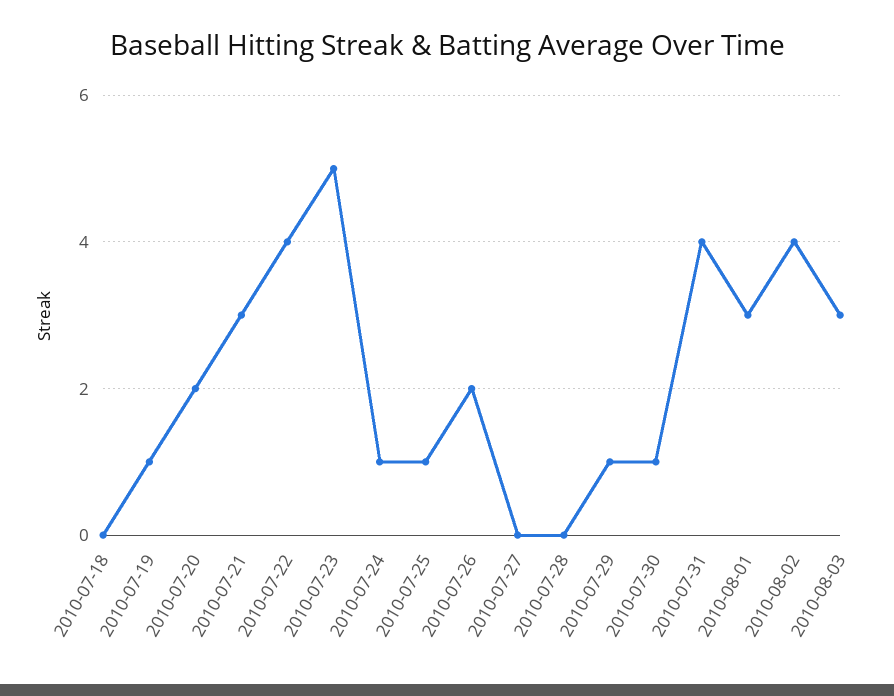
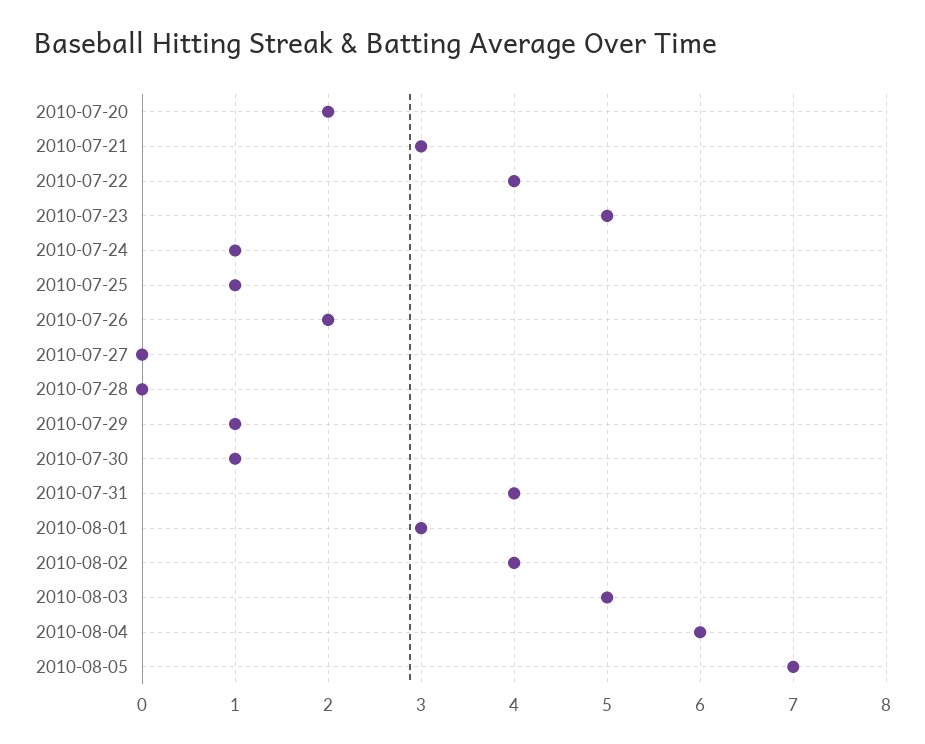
2010-07-18: 0 -> none
2010-07-19: 1 -> none
2010-08-03: 3 -> 5
2010-08-04: none -> 6
2010-08-05: none -> 7

